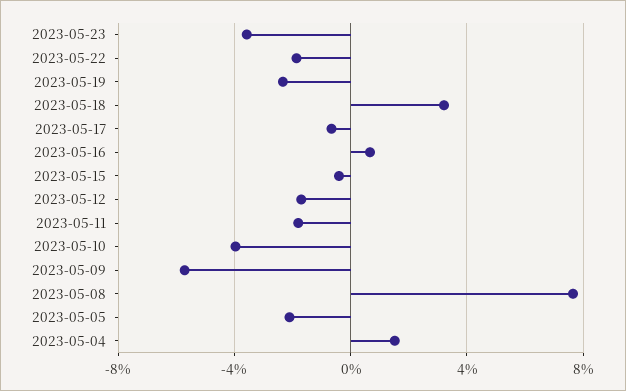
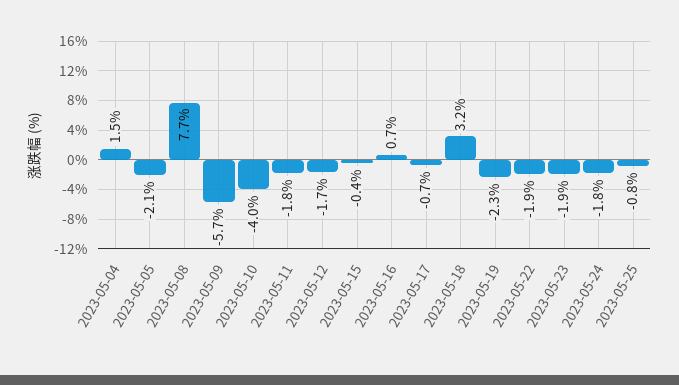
2023-05-23: -3.5 -> -1.9
2023-05-24: none -> -1.8
2023-05-25: none -> -0.8

